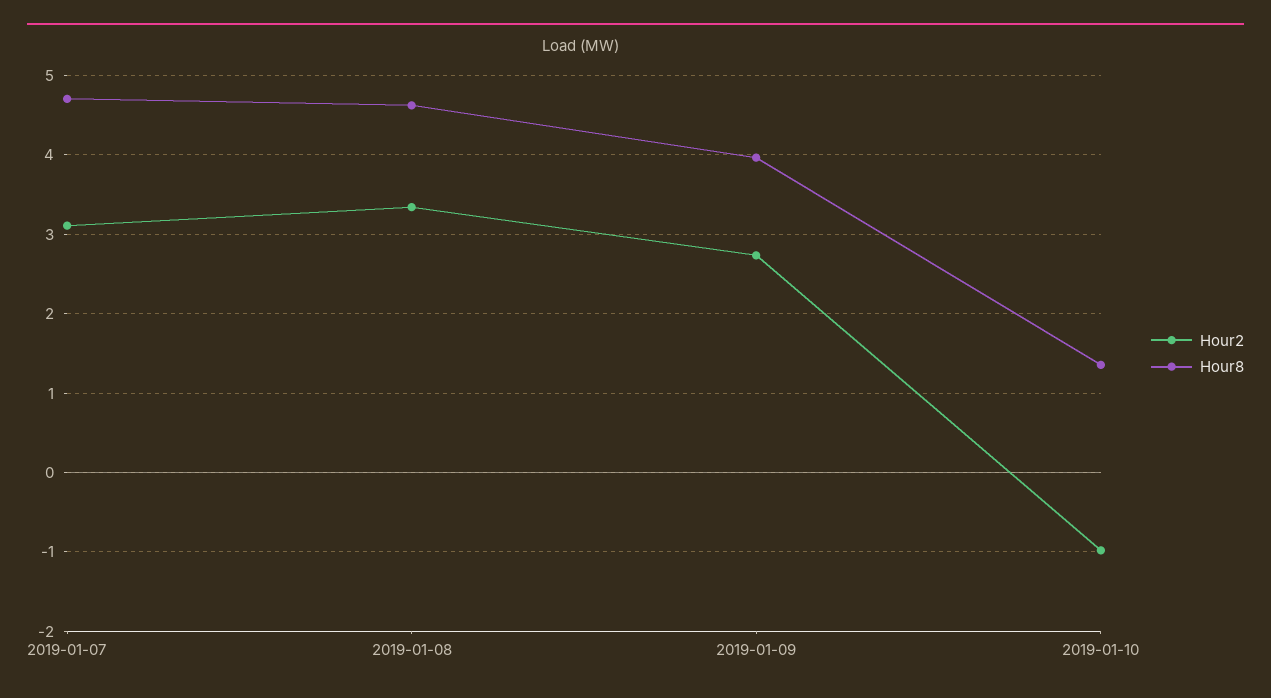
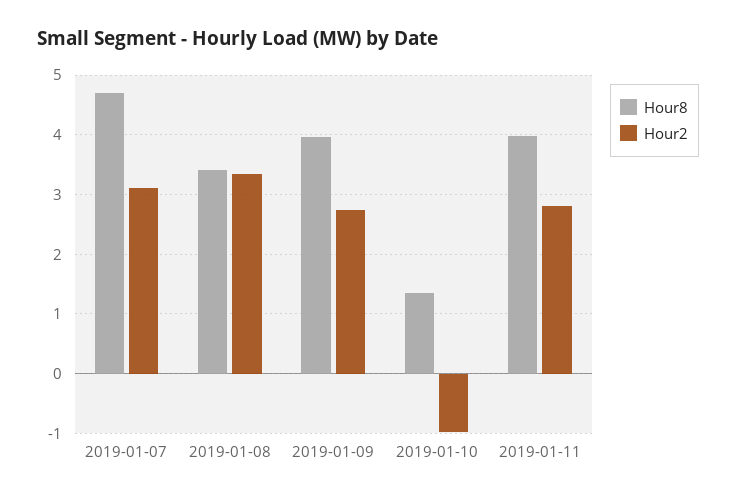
Hour8, 2019-01-08: 4.6 -> 3.4
Hour8, 2019-01-11: none -> 4
Hour2, 2019-01-11: none -> 2.8

